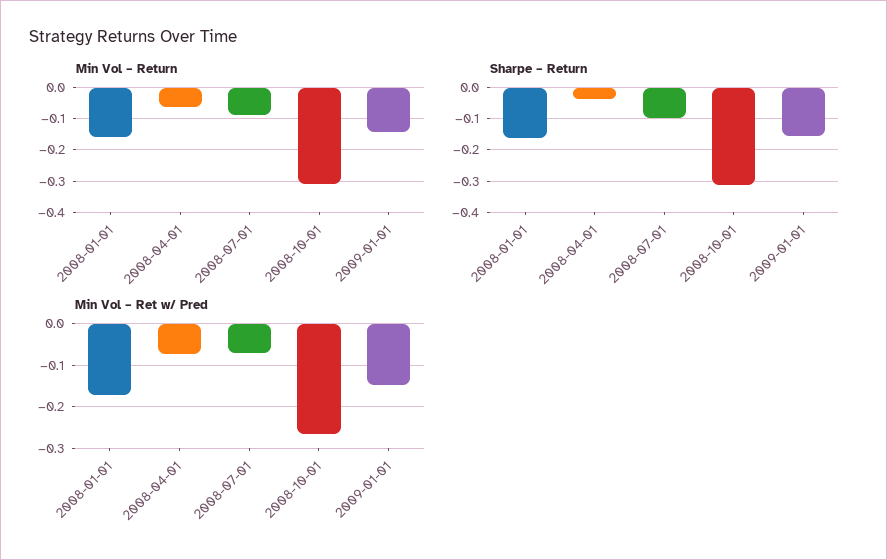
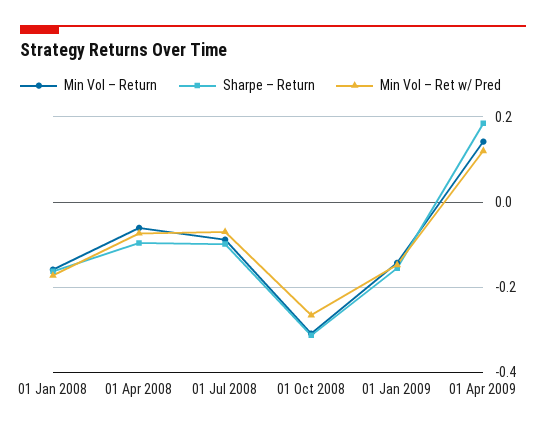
Sharpe – Return, 2008-04-01: -0.04 -> -0.1
Min Vol – Return, 01 Apr 2009: none -> 0.14
Sharpe – Return, 01 Apr 2009: none -> 0.18
Min Vol – Ret w/ Pred, 01 Apr 2009: none -> 0.12

